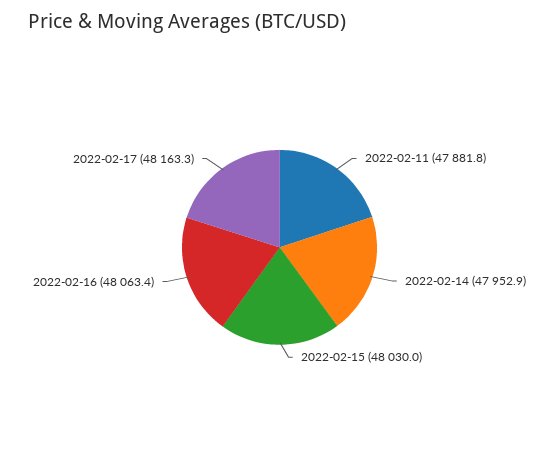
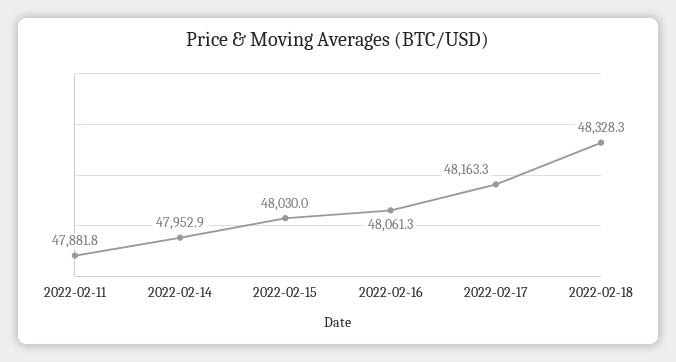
2022-02-16: 48063.4 -> 48061.3
2022-02-18: none -> 48328.3

